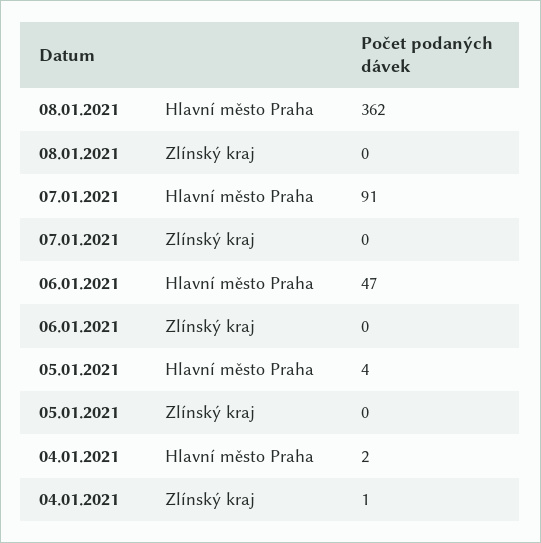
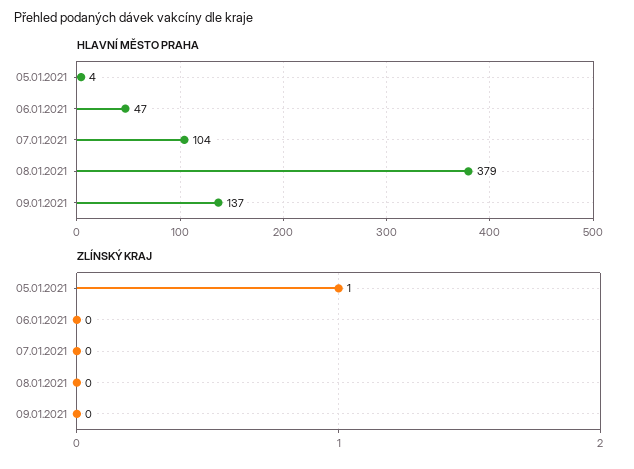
Hlavní město Praha, 08.01.2021: 362 -> 379
Hlavní město Praha, 07.01.2021: 91 -> 104
Zlínský kraj, 05.01.2021: 0 -> 1
Hlavní město Praha, 04.01.2021: 2 -> none
Zlínský kraj, 04.01.2021: 1 -> none
Hlavní město Praha, 09.01.2021: none -> 137
Zlínský kraj, 09.01.2021: none -> 0

